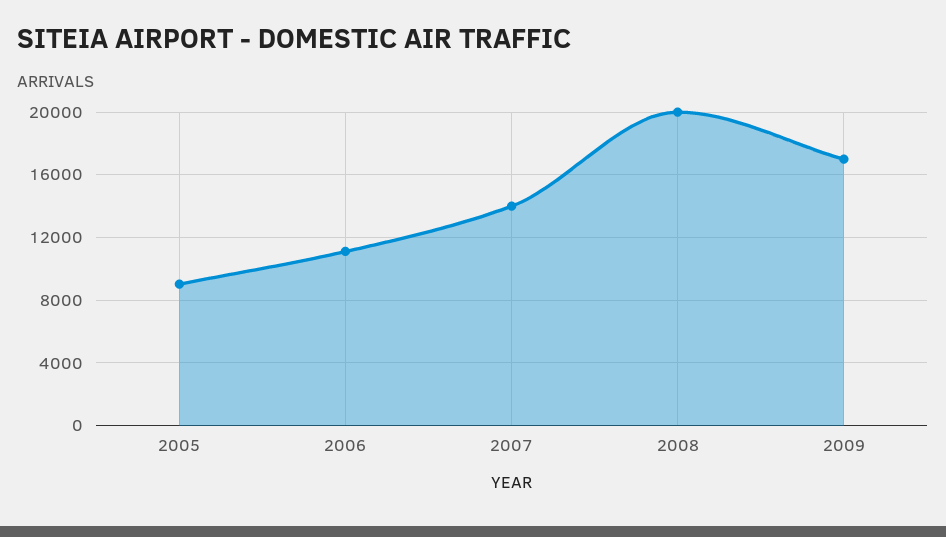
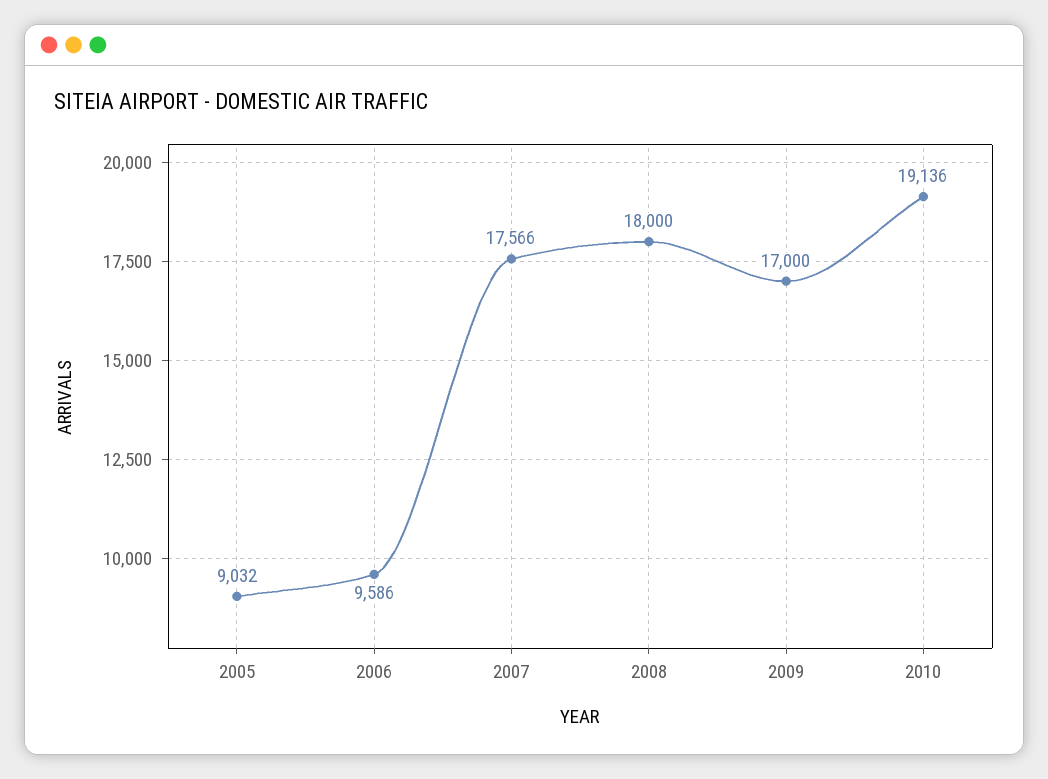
2006: 11000 -> 9586
2007: 14000 -> 17566
2008: 20000 -> 18000
2010: none -> 19136

